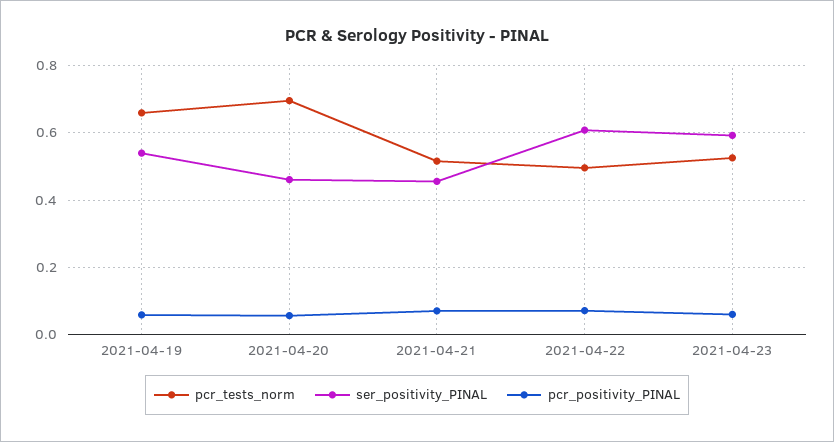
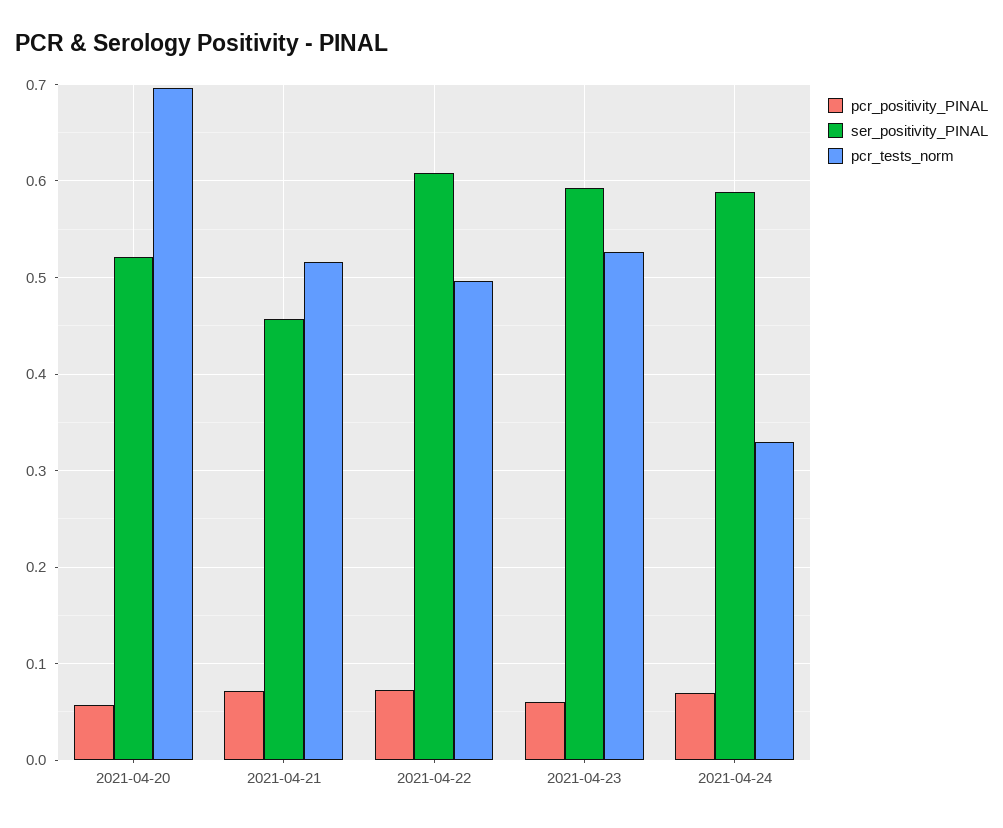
pcr_tests_norm, 2021-04-19: 0.66 -> none
ser_positivity_PINAL, 2021-04-19: 0.54 -> none
pcr_positivity_PINAL, 2021-04-19: 0.06 -> none
ser_positivity_PINAL, 2021-04-20: 0.46 -> 0.52
pcr_positivity_PINAL, 2021-04-24: none -> 0.07
ser_positivity_PINAL, 2021-04-24: none -> 0.59
pcr_tests_norm, 2021-04-24: none -> 0.33

